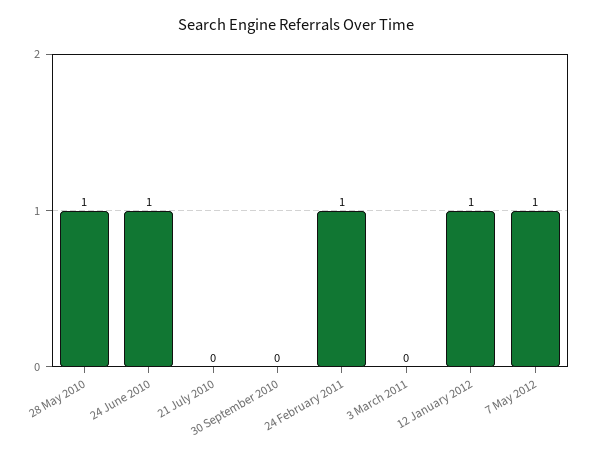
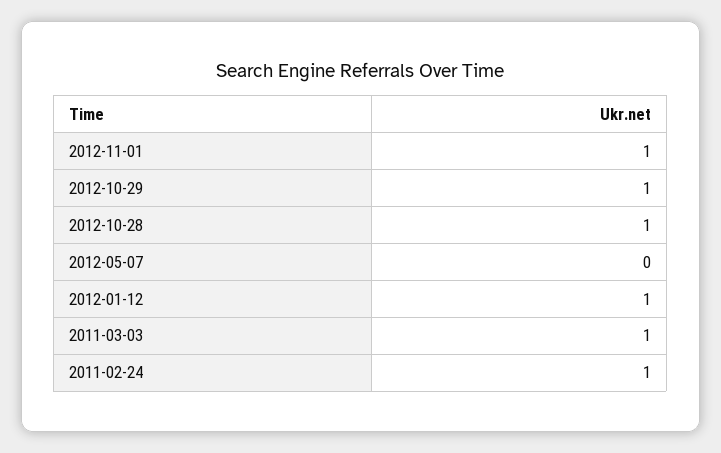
28 May 2010: 1 -> none
24 June 2010: 1 -> none
21 July 2010: 0 -> none
30 September 2010: 0 -> none
3 March 2011: 0 -> 1
7 May 2012: 1 -> 0
2012-11-01: none -> 1
2012-10-29: none -> 1
2012-10-28: none -> 1

